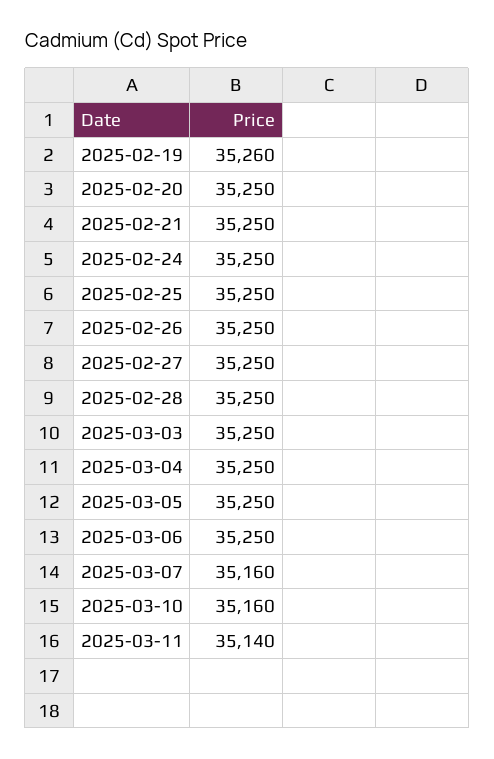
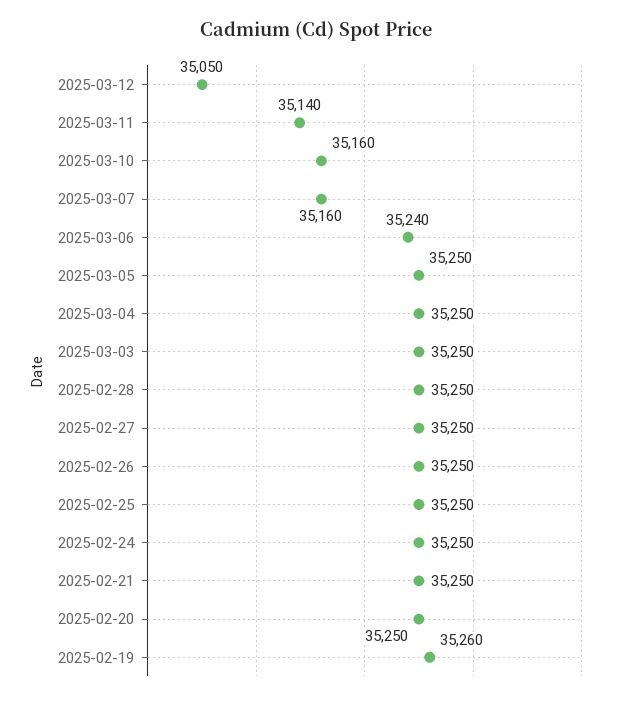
2025-03-06: 35250 -> 35240
2025-03-12: none -> 35050

